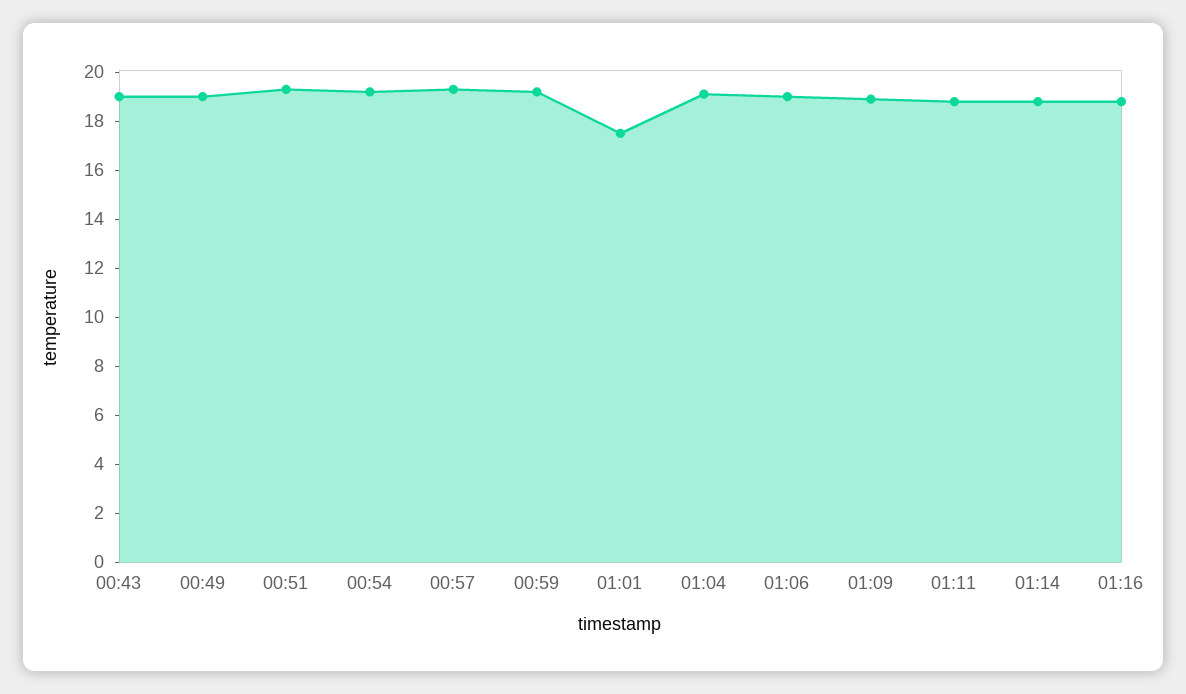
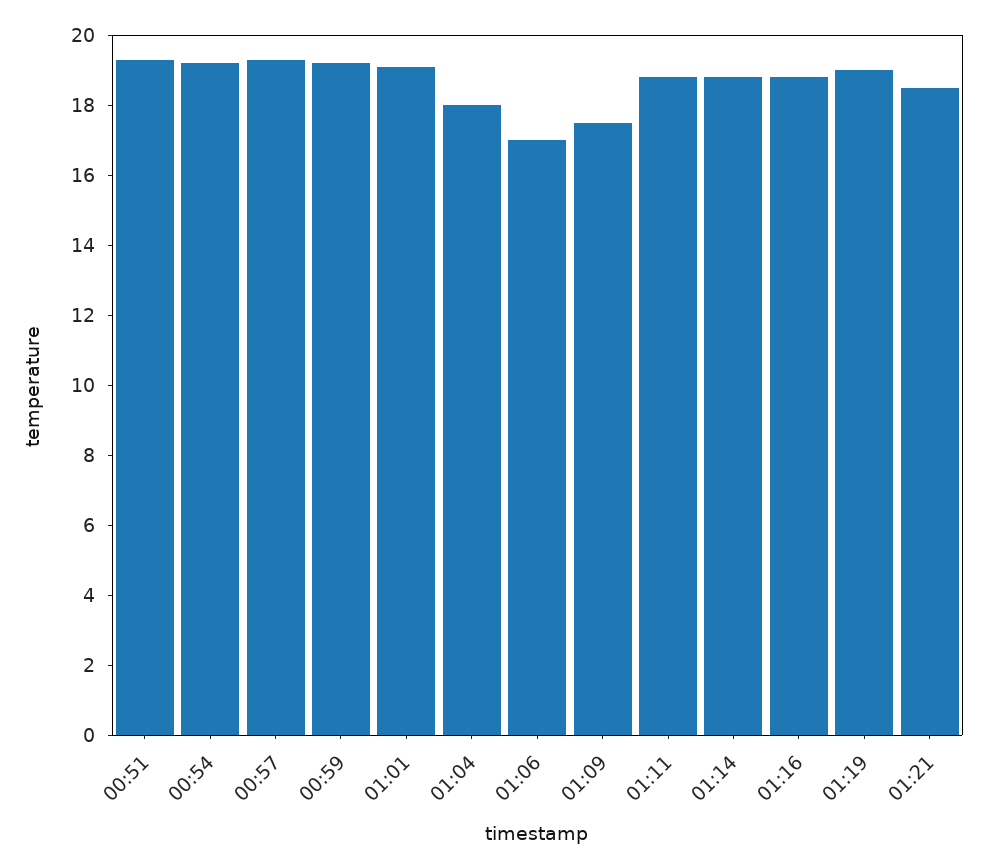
00:43: 19 -> none
00:49: 19 -> none
01:01: 17.5 -> 19
01:04: 19 -> 18
01:06: 19 -> 17
01:09: 19 -> 17.5
01:19: none -> 19
01:21: none -> 18.5

